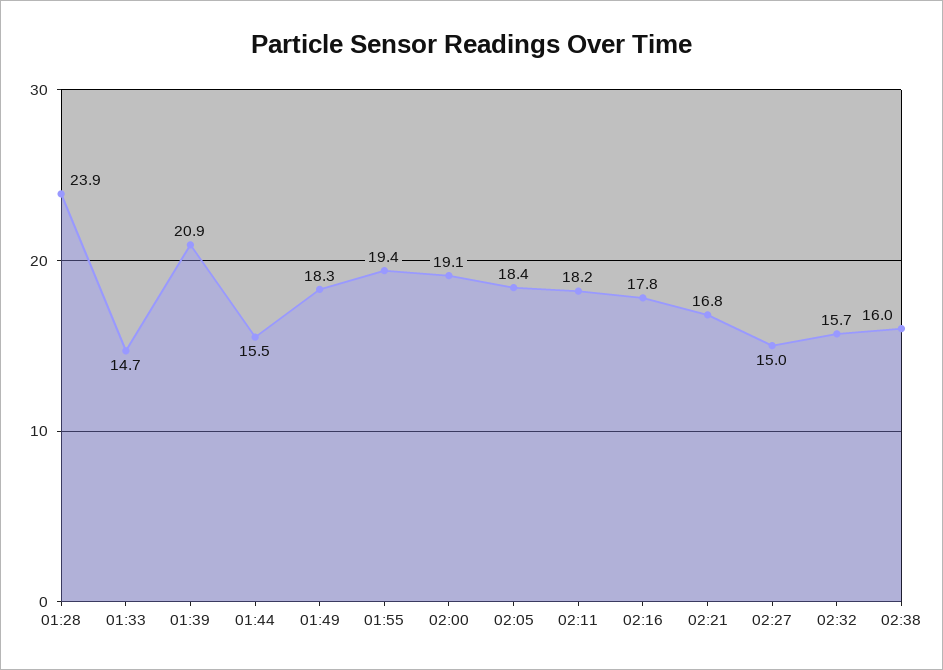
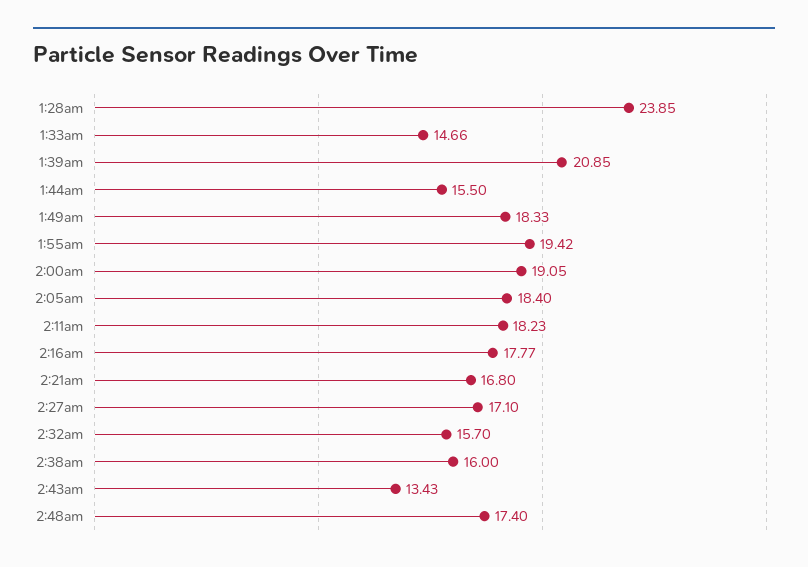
02:27: 15 -> 17.1
2:43am: none -> 13.43
2:48am: none -> 17.4

